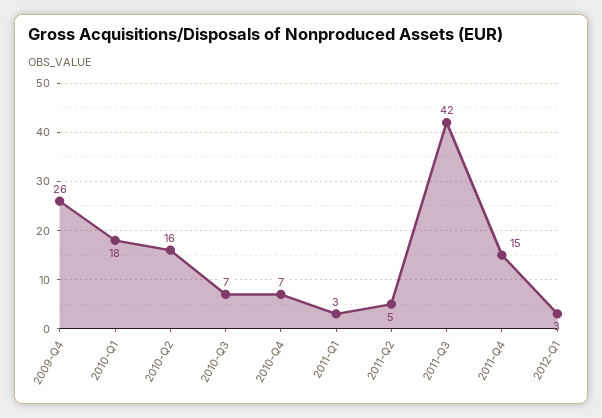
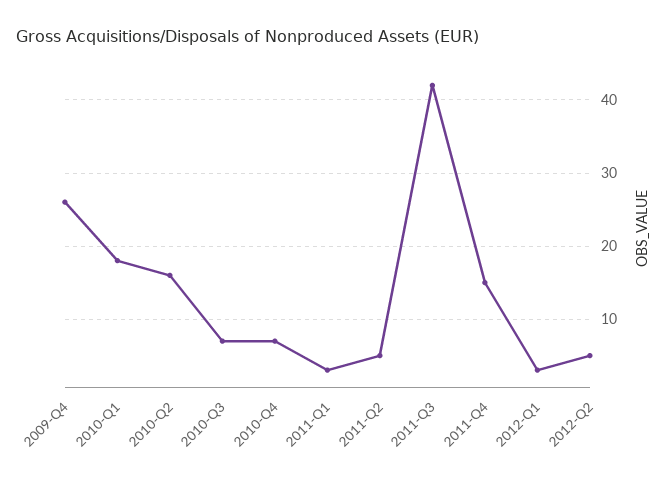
2012-Q2: none -> 5

